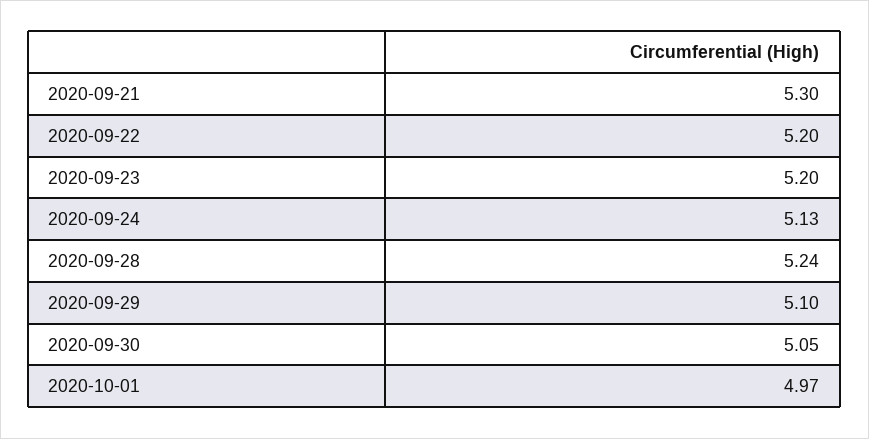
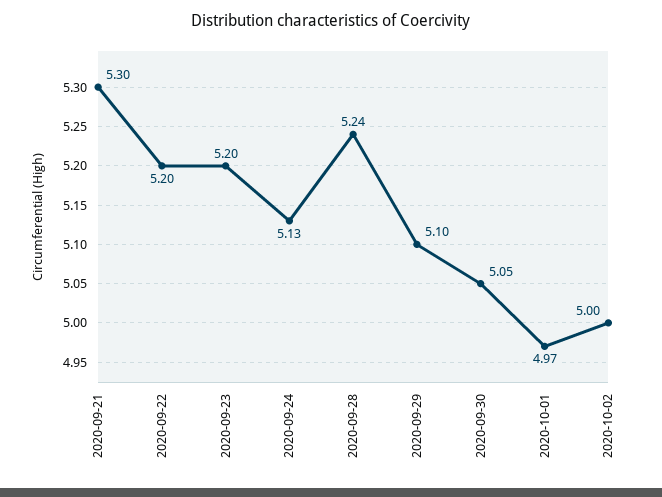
2020-10-02: none -> 5

